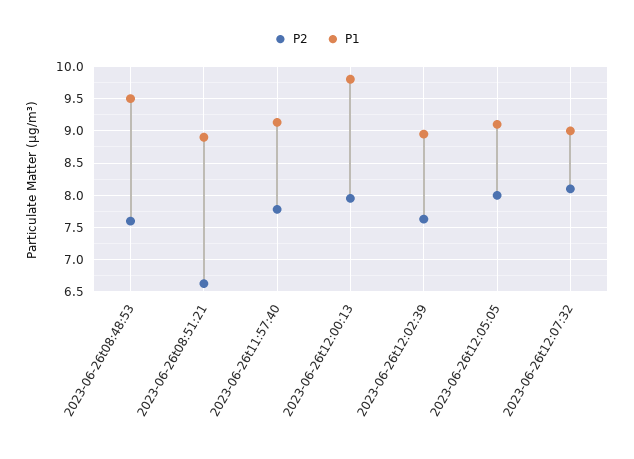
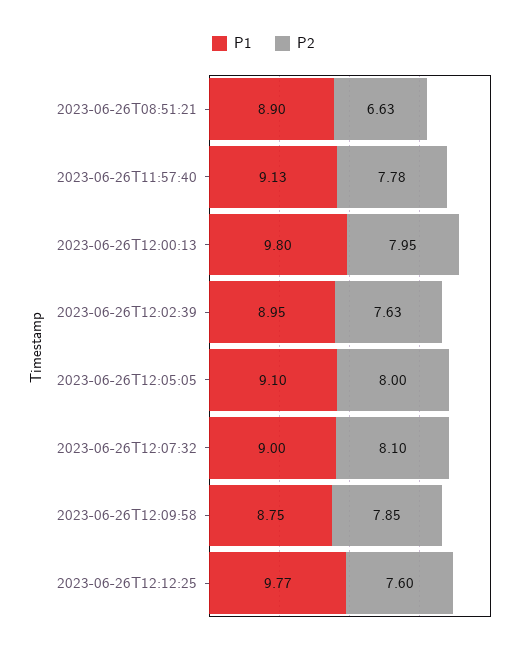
P2, 2023-06-26t08:48:53: 7.6 -> none
P1, 2023-06-26t08:48:53: 9.5 -> none
P1, 2023-06-26T12:09:58: none -> 8.75
P2, 2023-06-26T12:09:58: none -> 7.85
P1, 2023-06-26T12:12:25: none -> 9.77
P2, 2023-06-26T12:12:25: none -> 7.6

